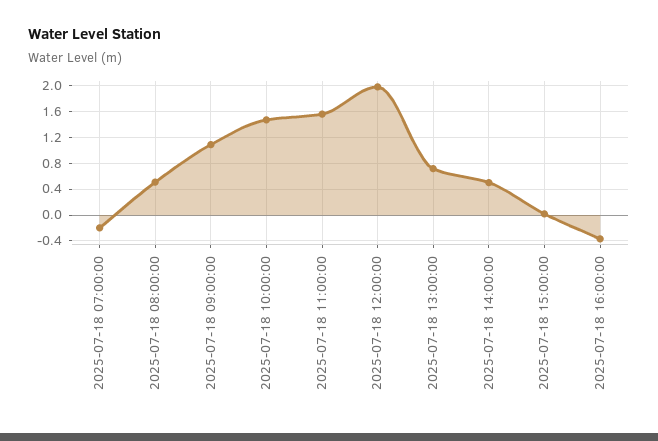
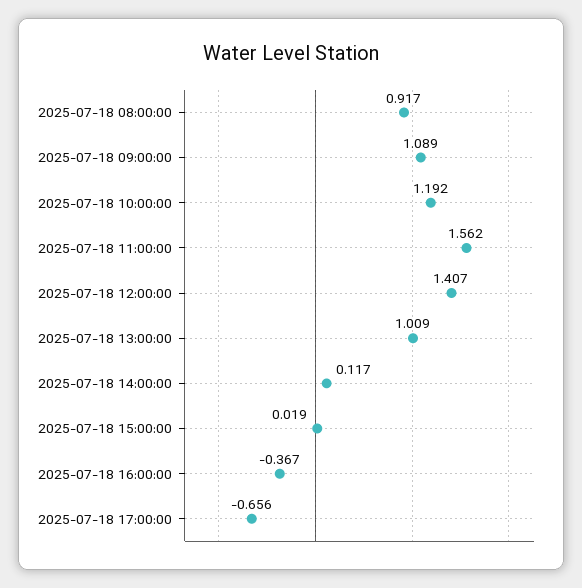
2025-07-18 07:00:00: -0.2 -> none
2025-07-18 08:00:00: 0.5 -> 0.917
2025-07-18 10:00:00: 1.5 -> 1.192
2025-07-18 12:00:00: 2 -> 1.407
2025-07-18 13:00:00: 0.7 -> 1.009
2025-07-18 14:00:00: 0.5 -> 0.117
2025-07-18 17:00:00: none -> -0.656

